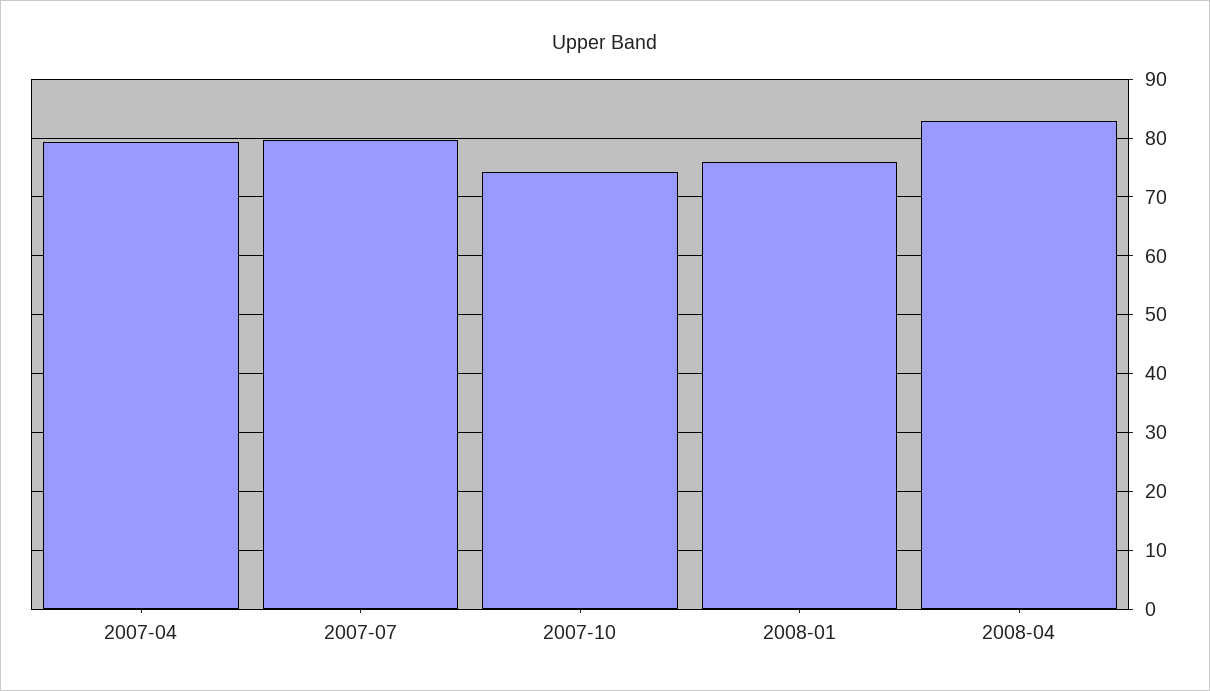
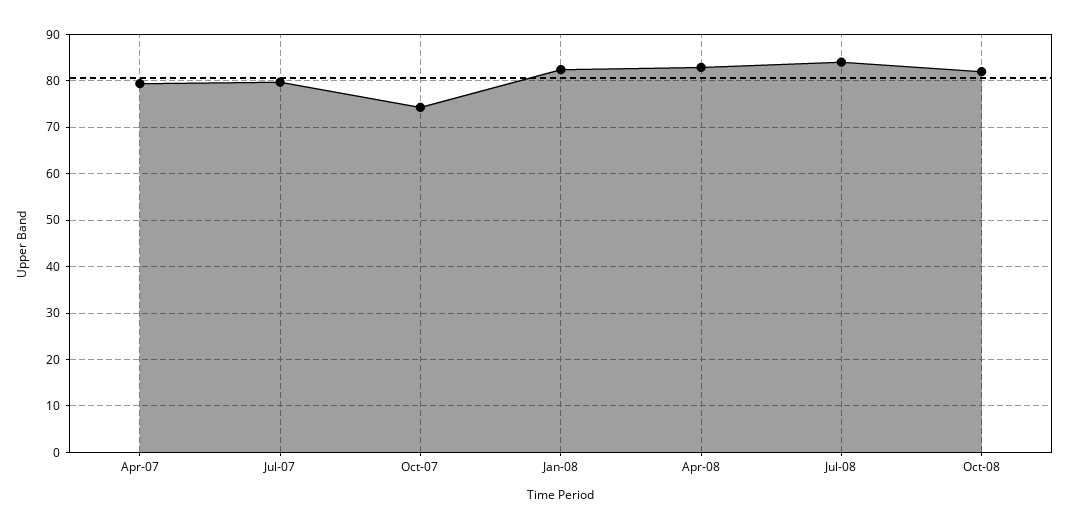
2008-01: 76 -> 82
Jul-08: none -> 84
Oct-08: none -> 82

